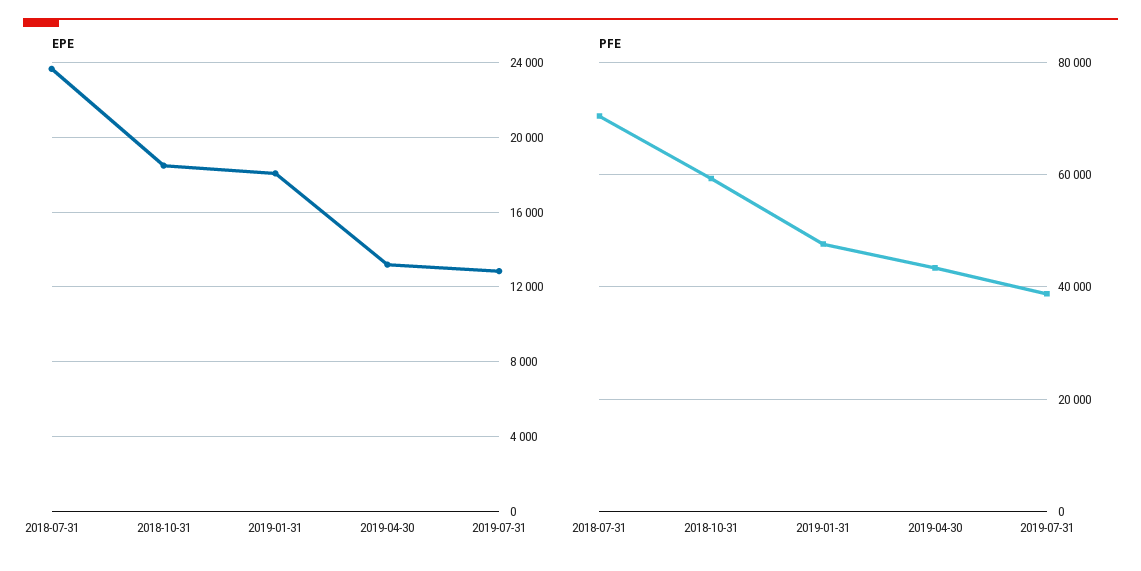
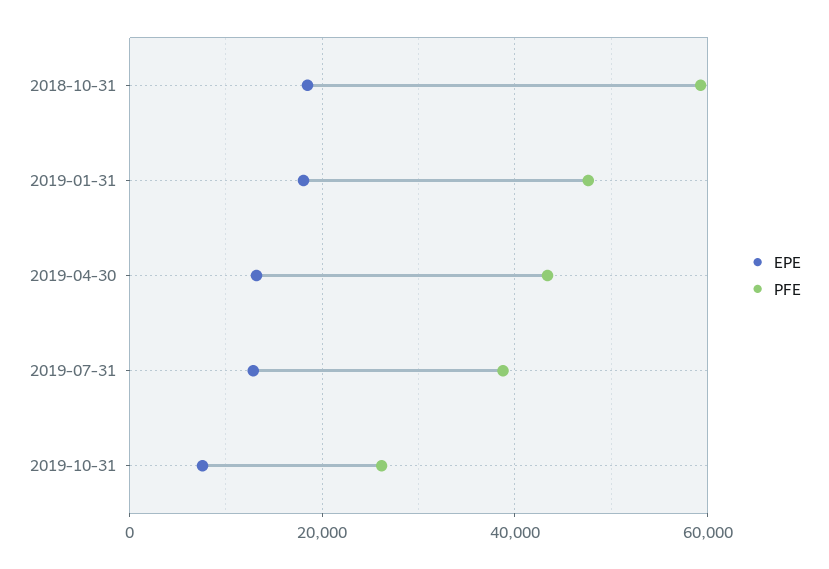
EPE, 2018-07-31: 23500 -> none
PFE, 2018-07-31: 70000 -> none
EPE, 2019-10-31: none -> 8000
PFE, 2019-10-31: none -> 26000

